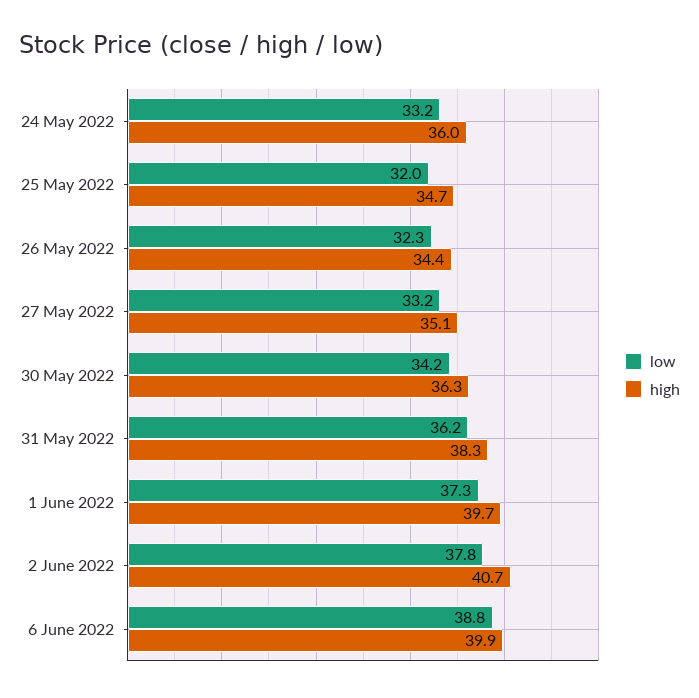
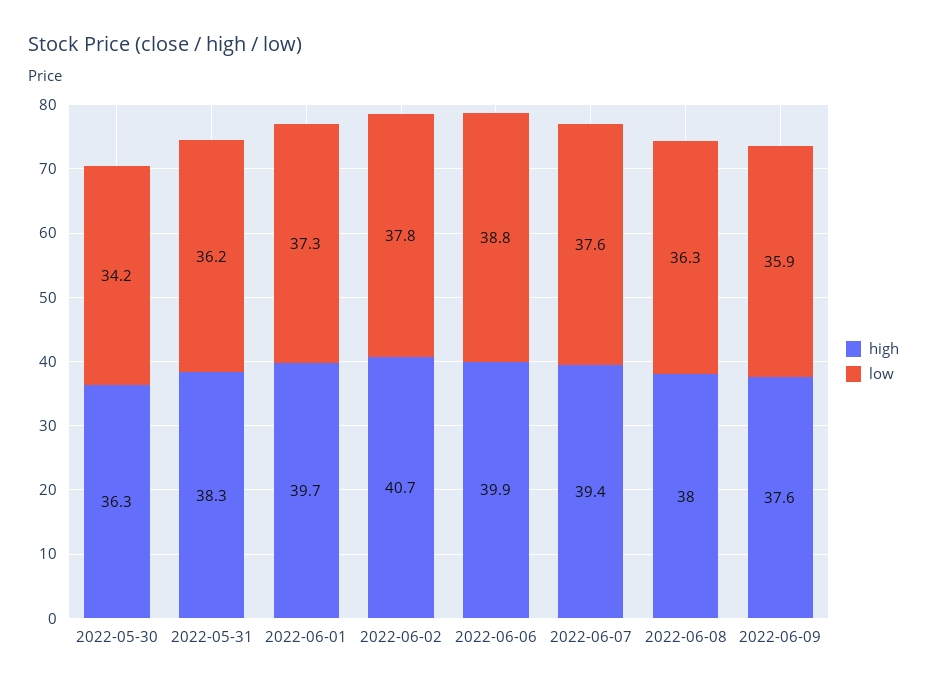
low, 24 May 2022: 33.2 -> none
high, 24 May 2022: 36 -> none
low, 25 May 2022: 32 -> none
high, 25 May 2022: 34.7 -> none
low, 26 May 2022: 32.3 -> none
high, 26 May 2022: 34.4 -> none
low, 27 May 2022: 33.2 -> none
high, 27 May 2022: 35.1 -> none
high, 2022-06-07: none -> 39.4
low, 2022-06-07: none -> 37.6
high, 2022-06-08: none -> 38
low, 2022-06-08: none -> 36.3
high, 2022-06-09: none -> 37.6
low, 2022-06-09: none -> 35.9

